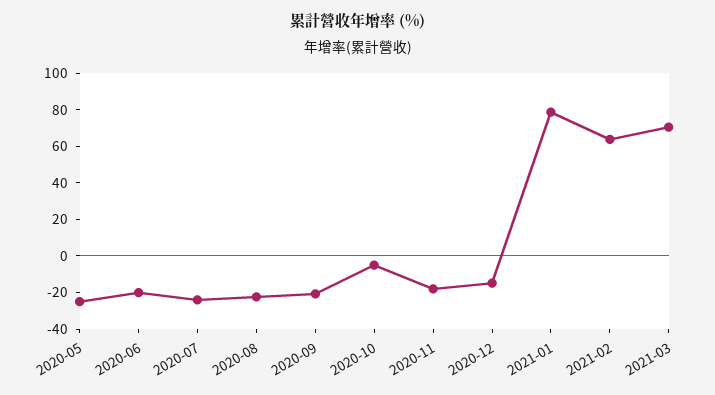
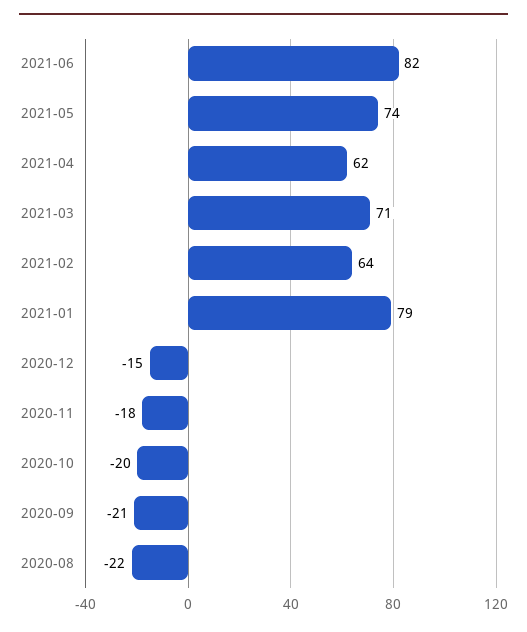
2020-05: -25 -> none
2020-06: -20 -> none
2020-07: -25 -> none
2020-10: -5 -> -20
2021-06: none -> 82
2021-05: none -> 74
2021-04: none -> 62

